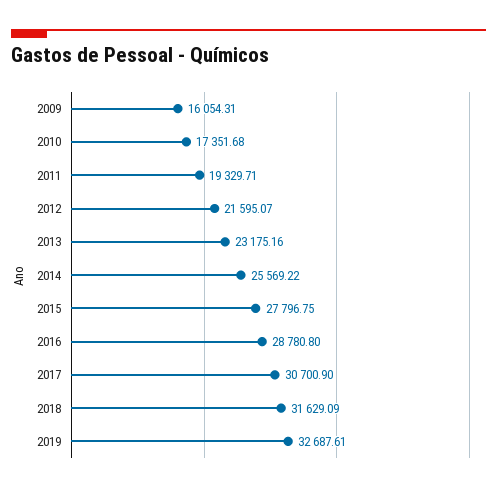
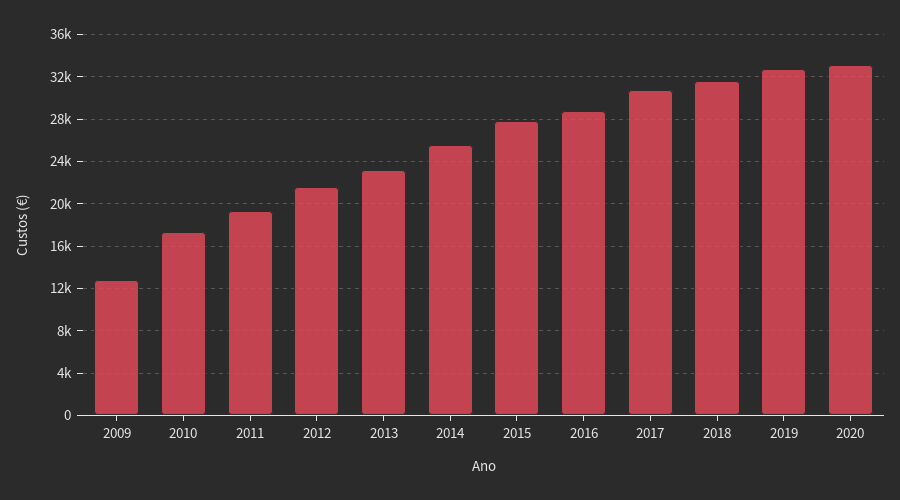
2009: 16054.31 -> 13000
2020: none -> 33000

